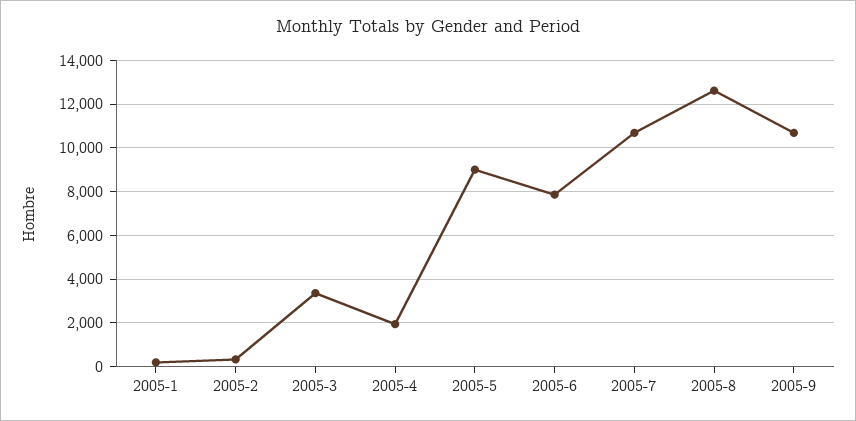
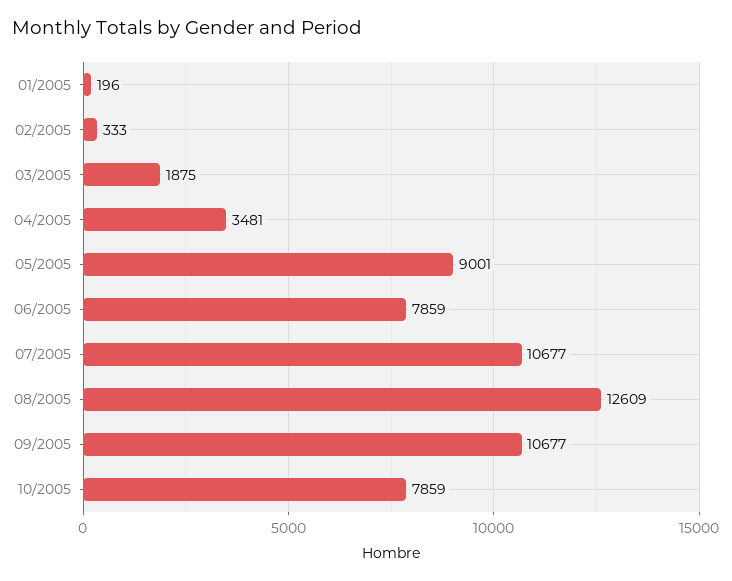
2005-3: 3500 -> 1875
2005-4: 2000 -> 3481
10/2005: none -> 7859

